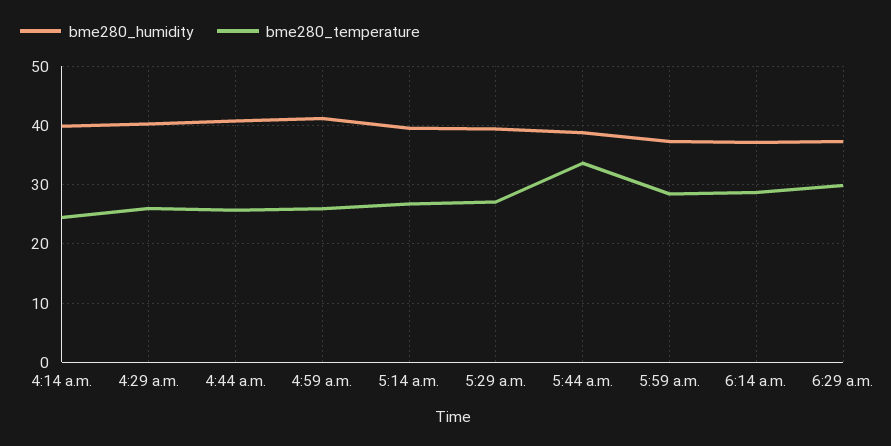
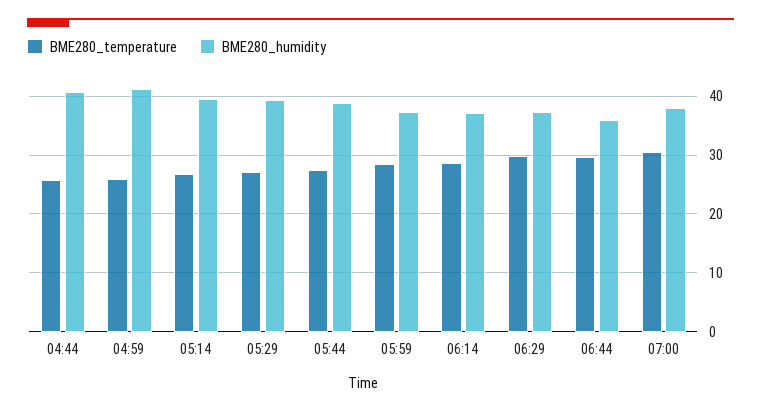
bme280_humidity, 4:14 a.m.: 40 -> none
bme280_temperature, 4:14 a.m.: 24 -> none
bme280_humidity, 4:29 a.m.: 40 -> none
bme280_temperature, 4:29 a.m.: 26 -> none
bme280_temperature, 5:44 a.m.: 34 -> 28
bme280_temperature, 06:44: none -> 30
bme280_humidity, 06:44: none -> 36
bme280_temperature, 07:00: none -> 30
bme280_humidity, 07:00: none -> 38

